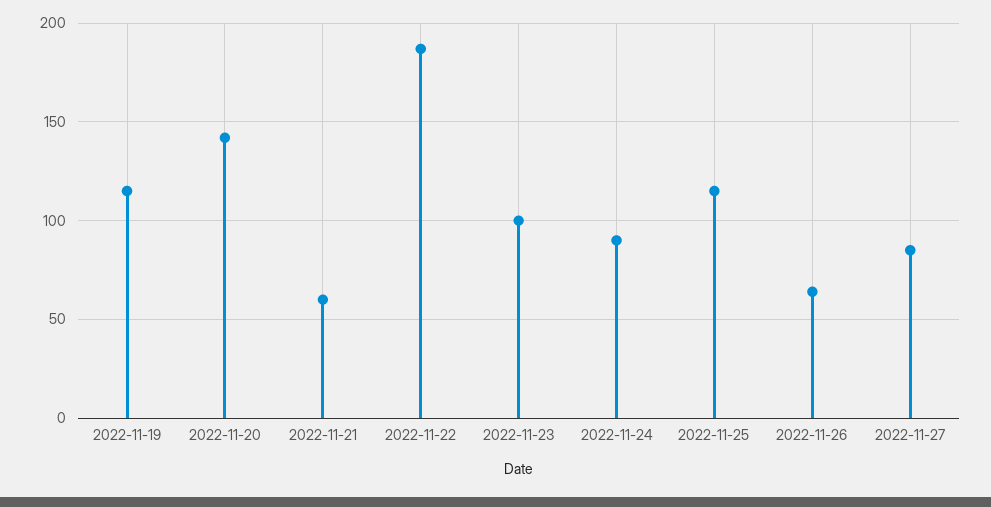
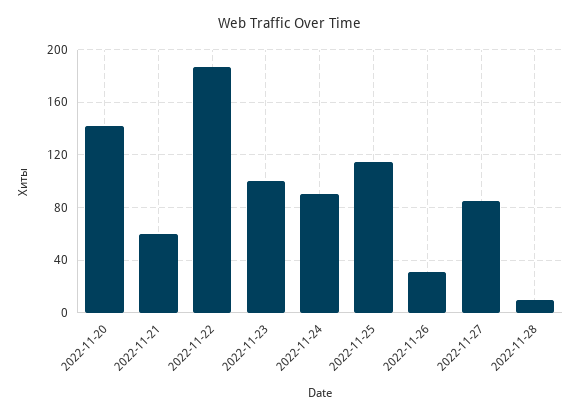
2022-11-19: 115 -> none
2022-11-26: 65 -> 30
2022-11-28: none -> 10

